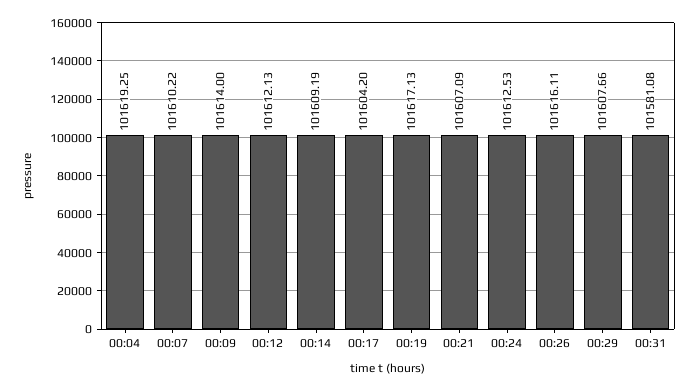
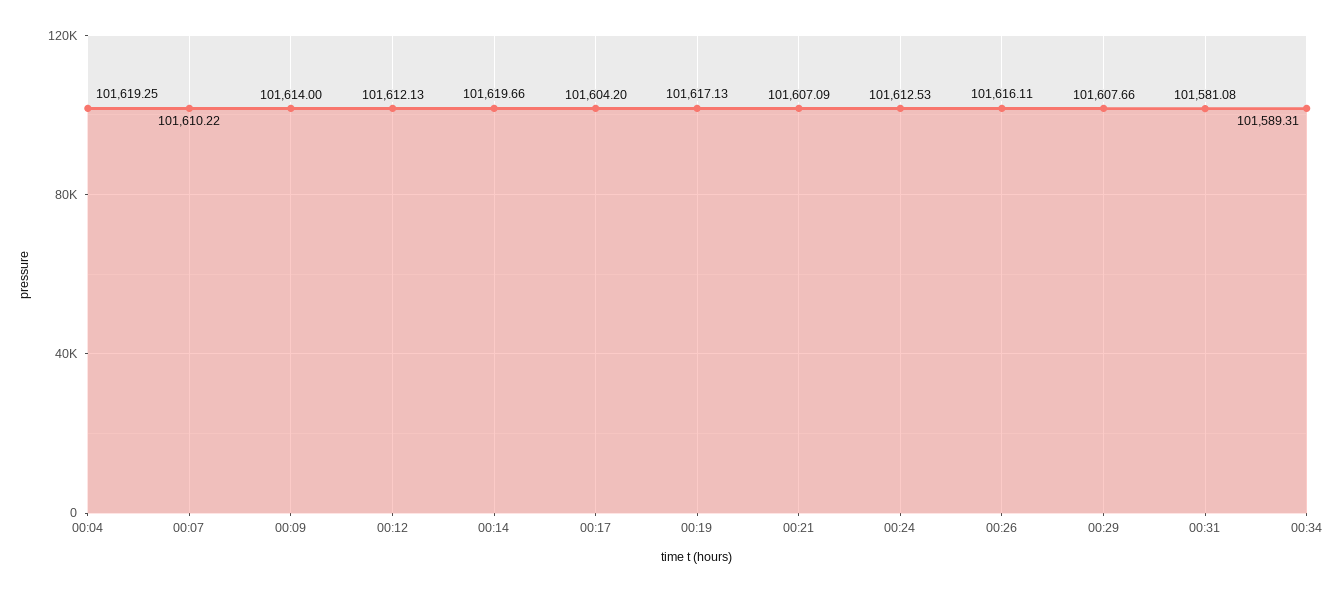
00:14: 101609.19 -> 101619.66
00:34: none -> 101589.31

